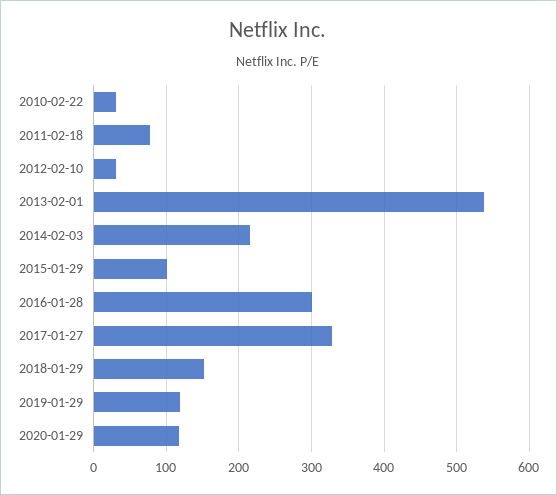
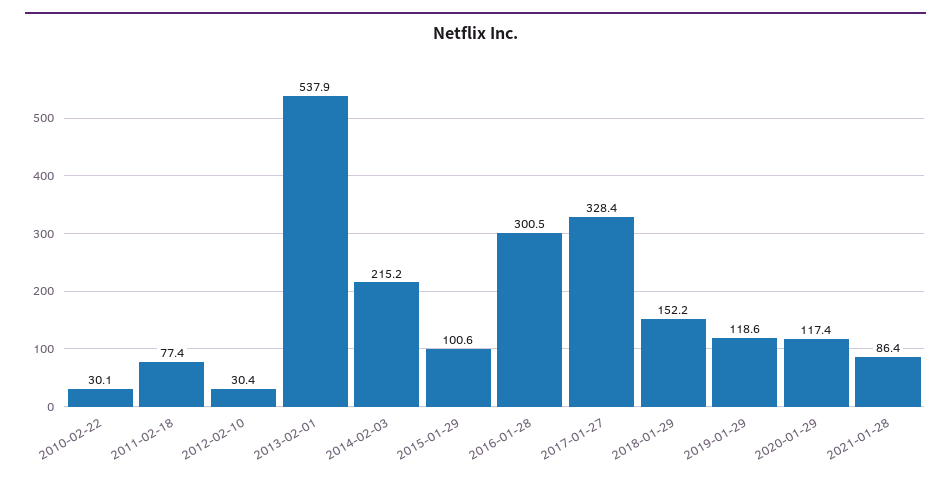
2021-01-28: none -> 86.4

